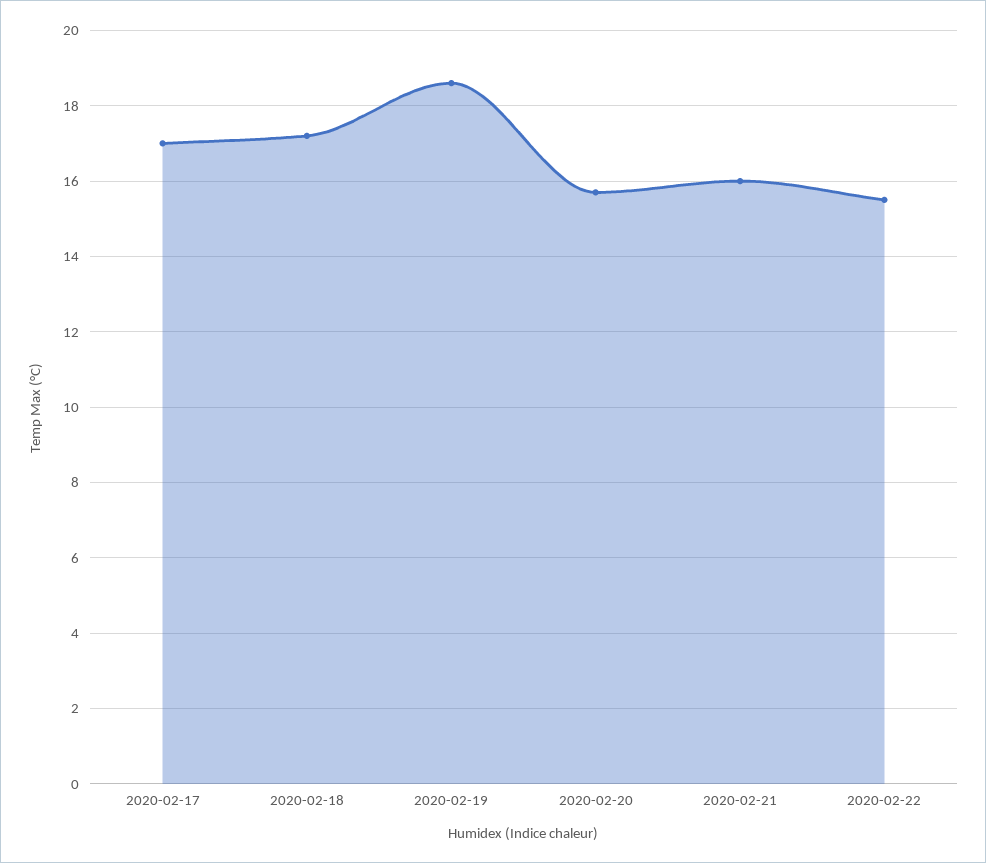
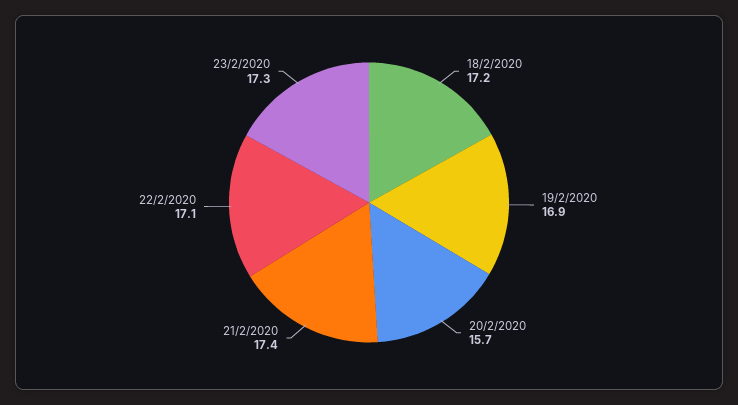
2020-02-17: 17 -> none
2020-02-19: 18.5 -> 16.9
2020-02-21: 16 -> 17.4
2020-02-22: 15.5 -> 17.1
23/2/2020: none -> 17.3

